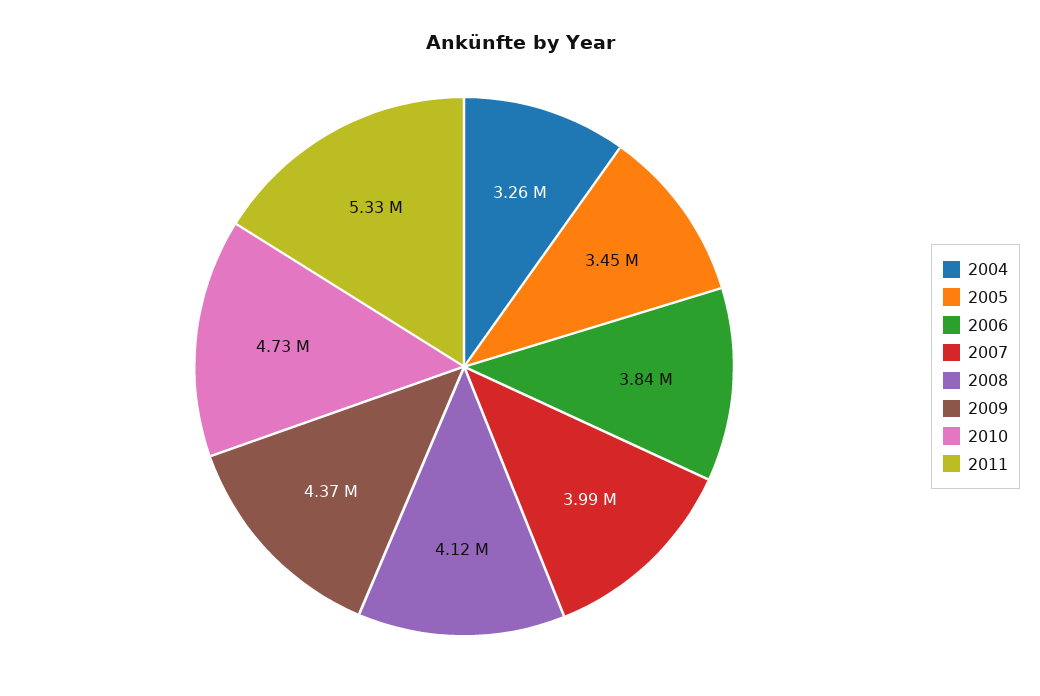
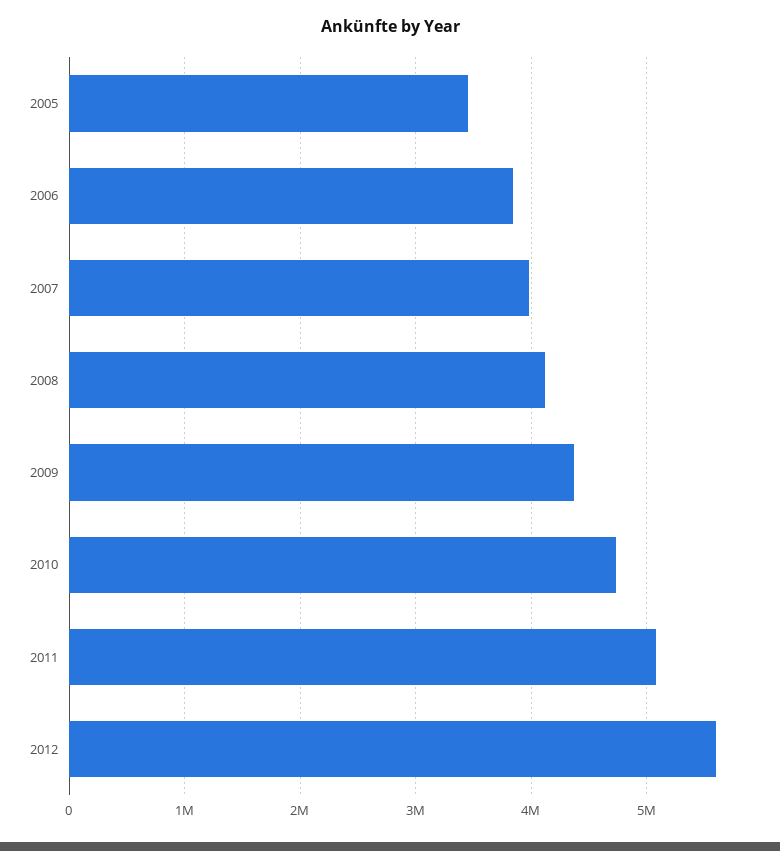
2004: 3260000 -> none
2011: 5330000 -> 5100000
2012: none -> 5600000

